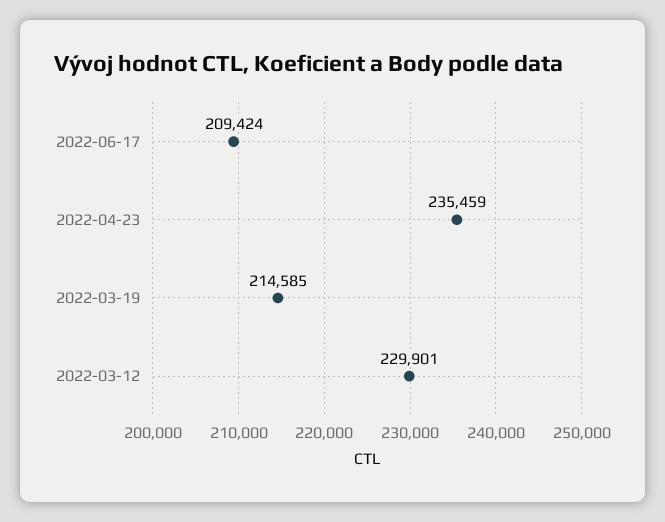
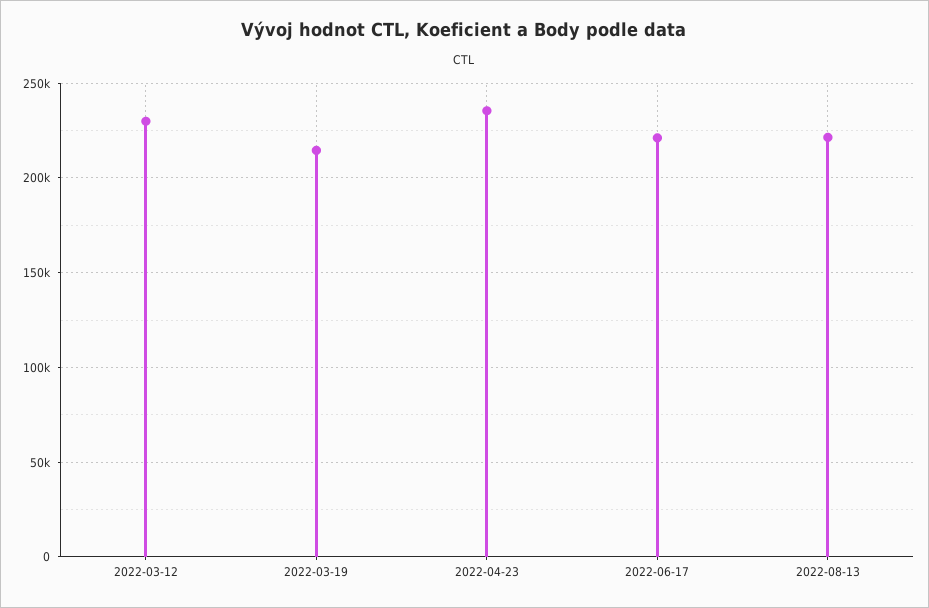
2022-06-17: 209424 -> 220000
2022-08-13: none -> 220000

